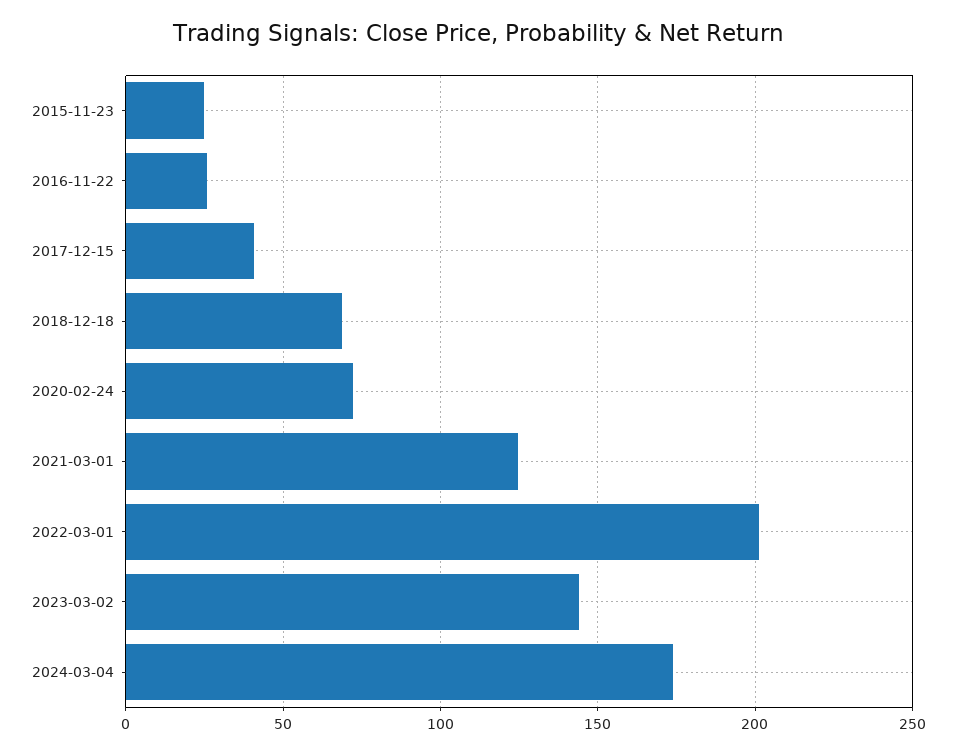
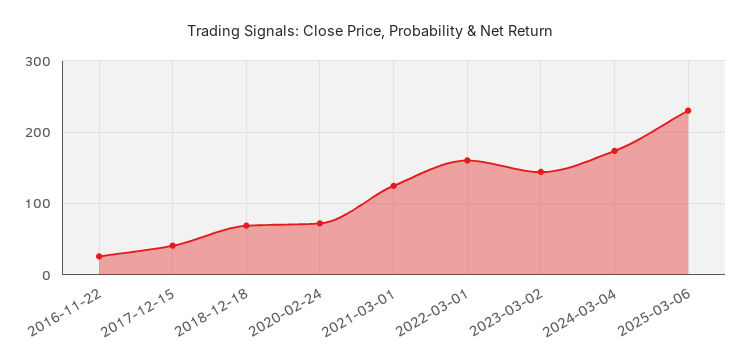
2015-11-23: 25 -> none
2022-03-01: 200 -> 160
2025-03-06: none -> 230

